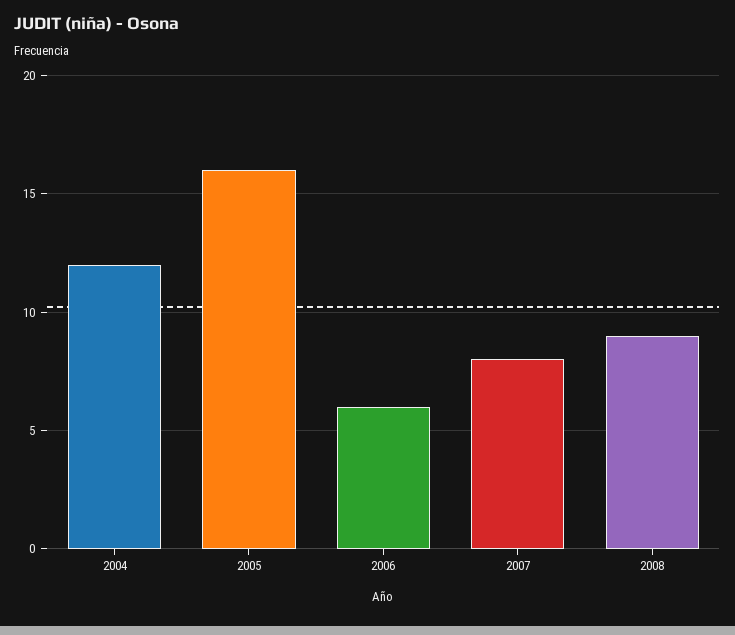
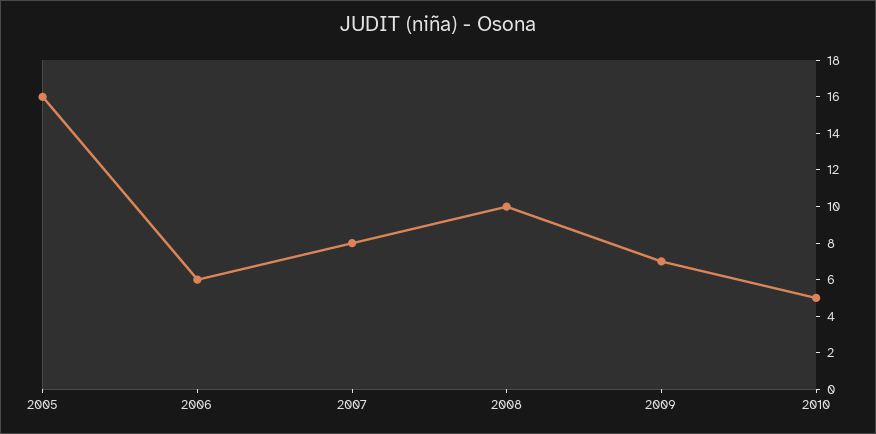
2004: 12 -> none
2008: 9 -> 10
2009: none -> 7
2010: none -> 5

